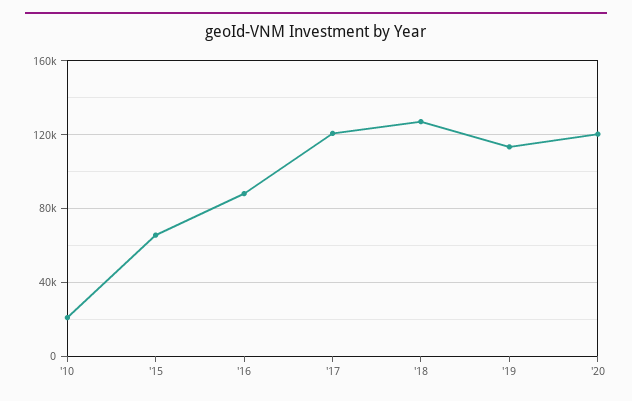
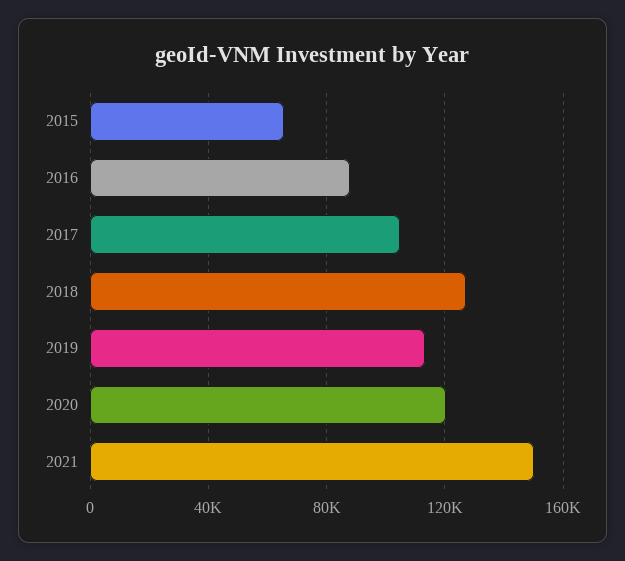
'10: 20000 -> none
'17: 120000 -> 105000
2021: none -> 150000

